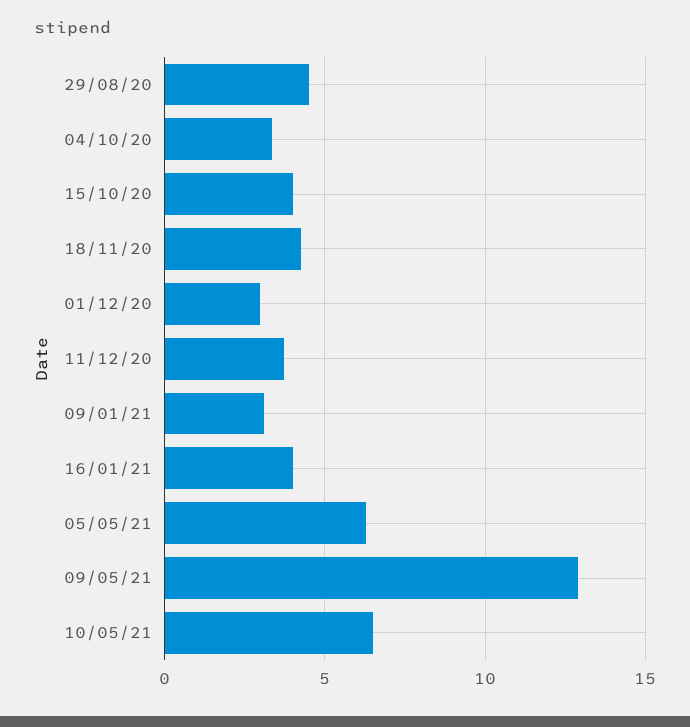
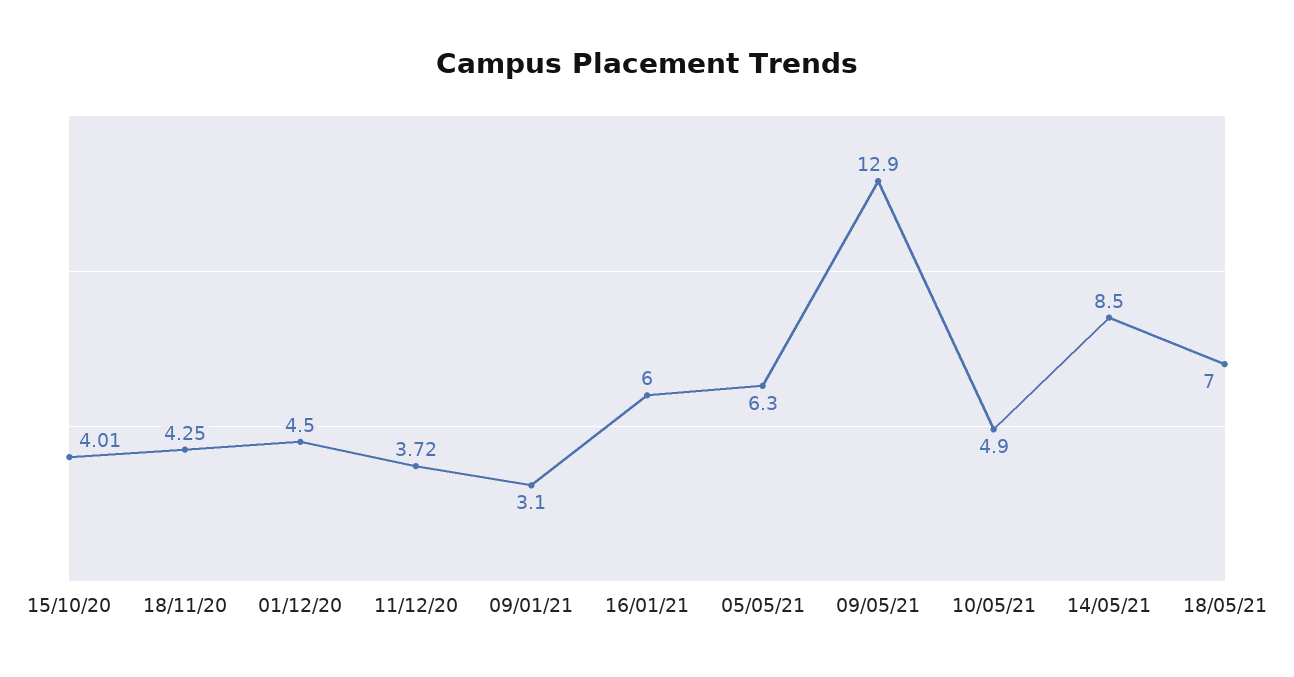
29/08/20: 4.5 -> none
04/10/20: 3.5 -> none
01/12/20: 3 -> 4.5
16/01/21: 4 -> 6
10/05/21: 6.5 -> 4.9
14/05/21: none -> 8.5
18/05/21: none -> 7

